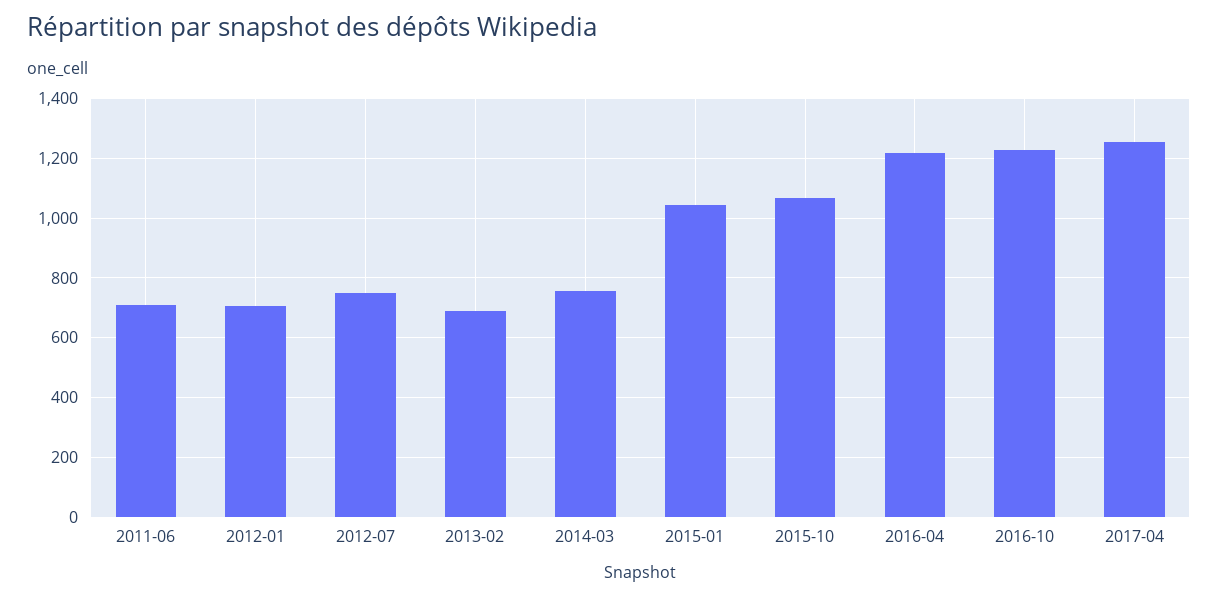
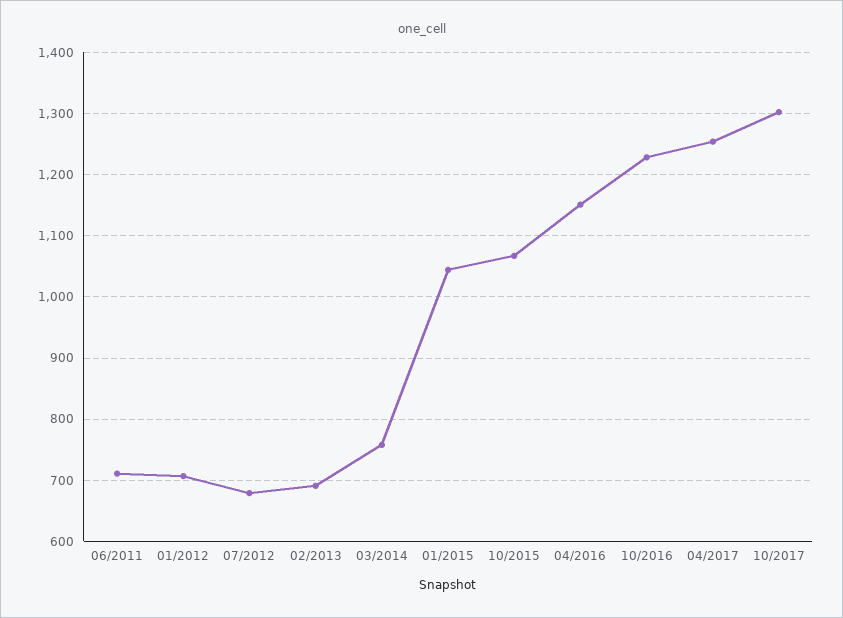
2012-07: 750 -> 680
2016-04: 1225 -> 1150
10/2017: none -> 1300

